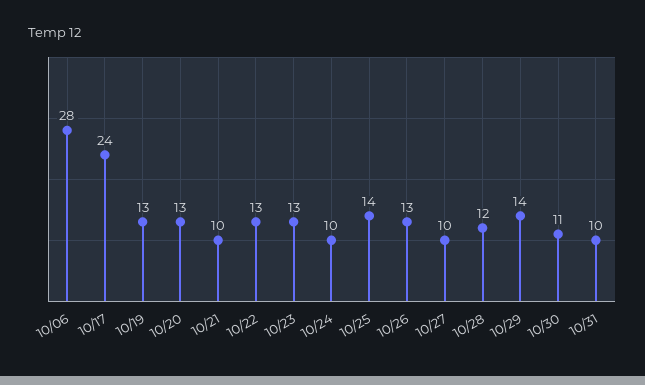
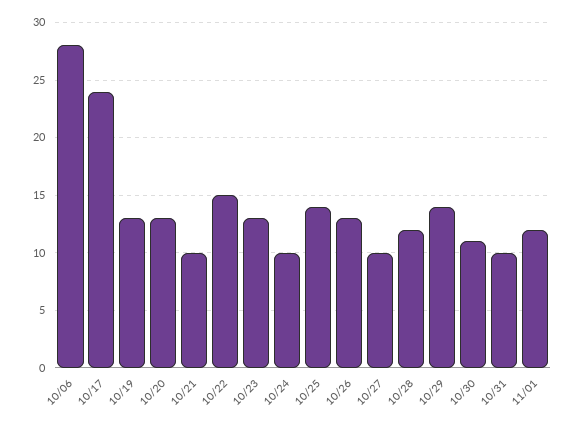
10/22: 13 -> 15
11/01: none -> 12

